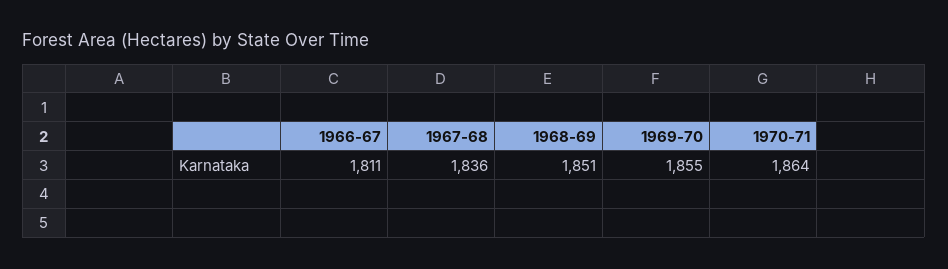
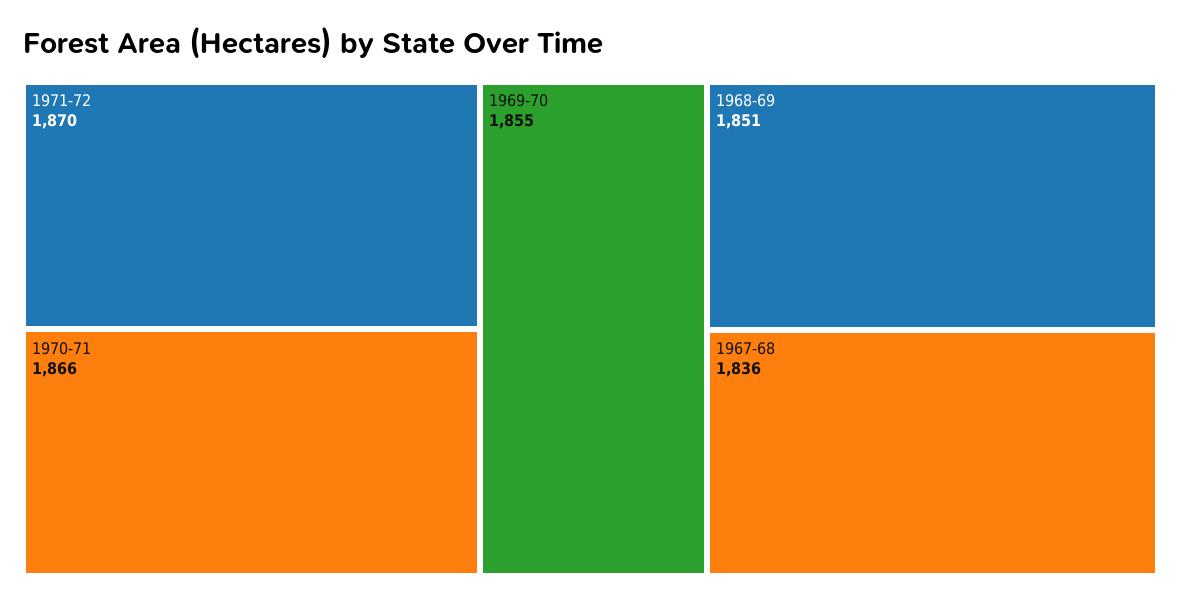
1966-67: 1811 -> none
1970-71: 1864 -> 1866
1971-72: none -> 1870

